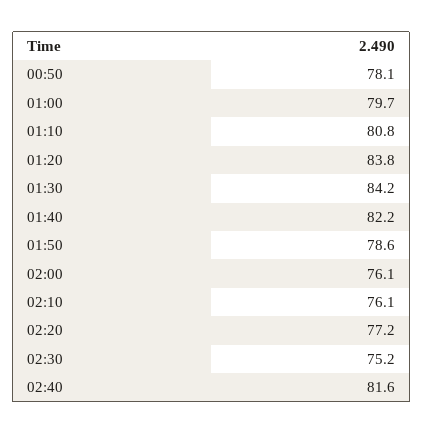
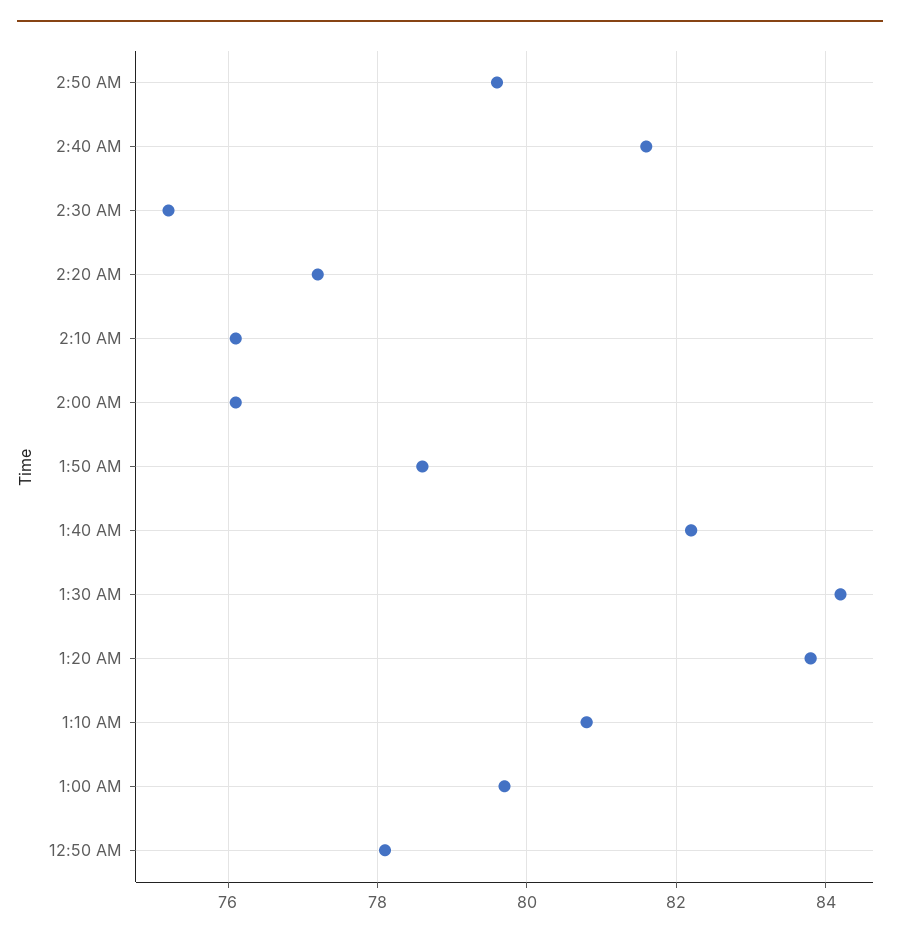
2:50 AM: none -> 79.5

